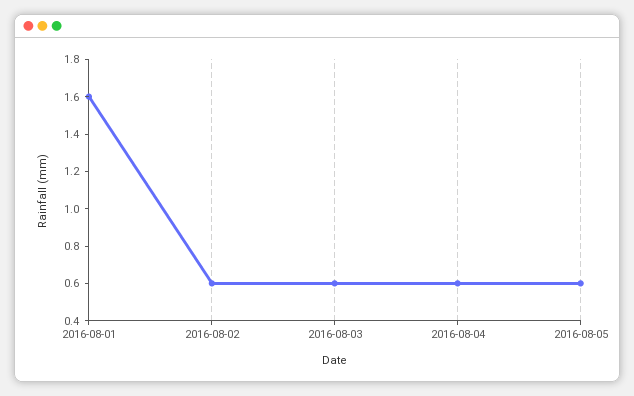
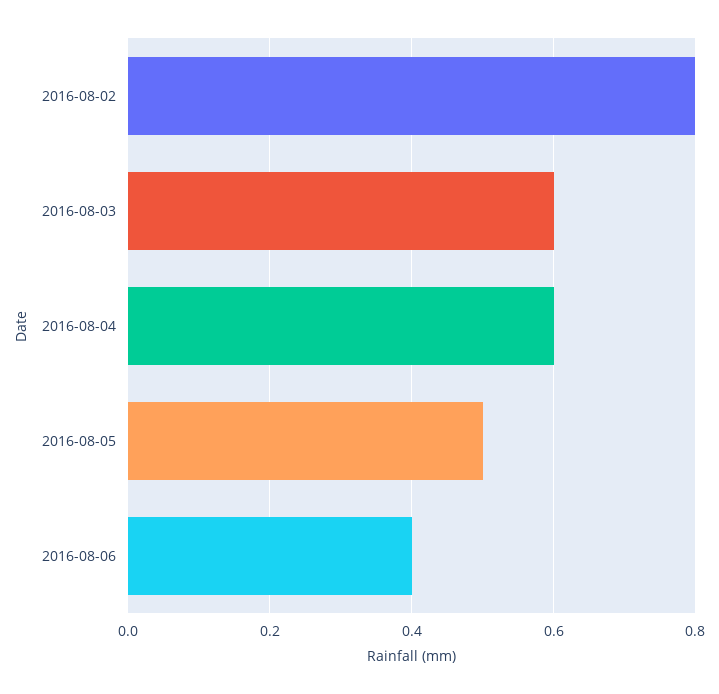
2016-08-01: 1.6 -> none
2016-08-02: 0.6 -> 0.8
2016-08-05: 0.6 -> 0.5
2016-08-06: none -> 0.4

